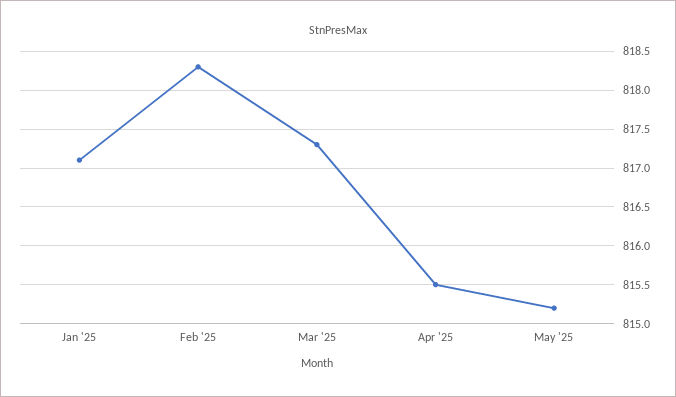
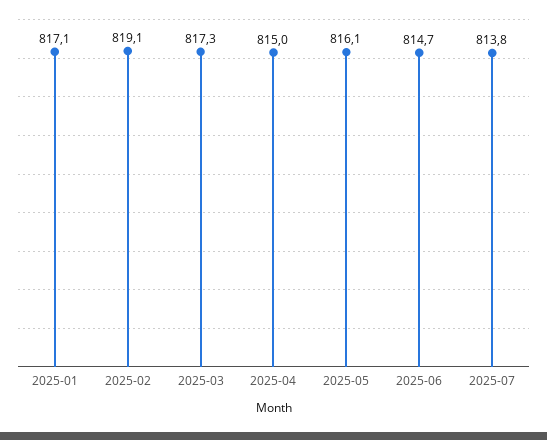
Feb '25: 818.3 -> 819.1
Apr '25: 815.5 -> 815
May '25: 815.2 -> 816.1
2025-06: none -> 814.7
2025-07: none -> 813.8

